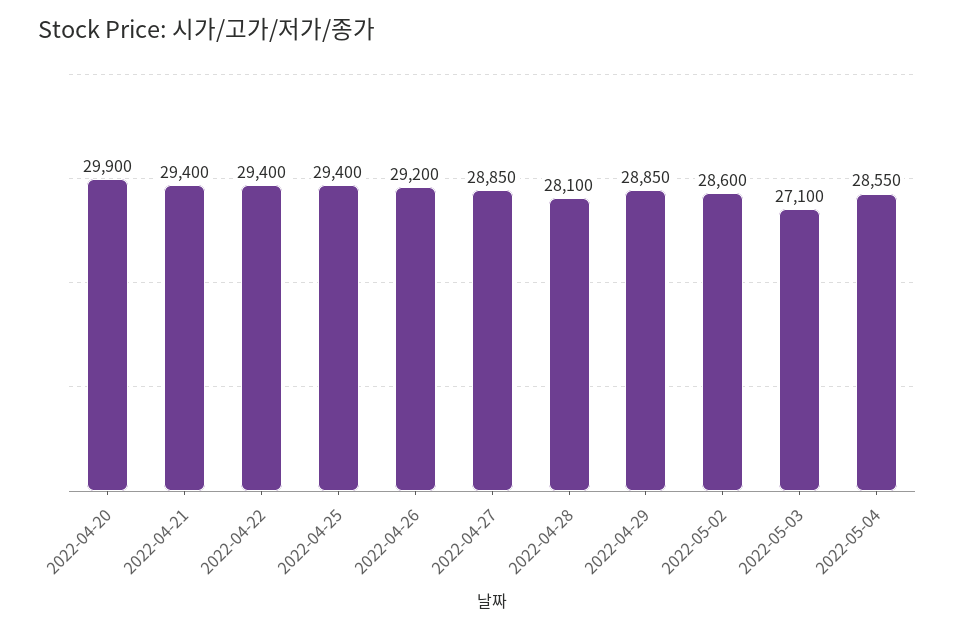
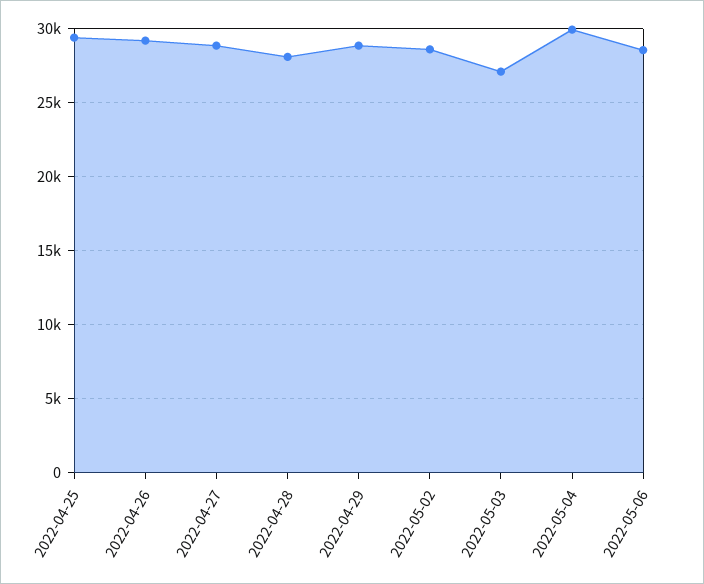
2022-04-20: 29900 -> none
2022-04-21: 29400 -> none
2022-04-22: 29400 -> none
2022-05-04: 28550 -> 30000
2022-05-06: none -> 28500

